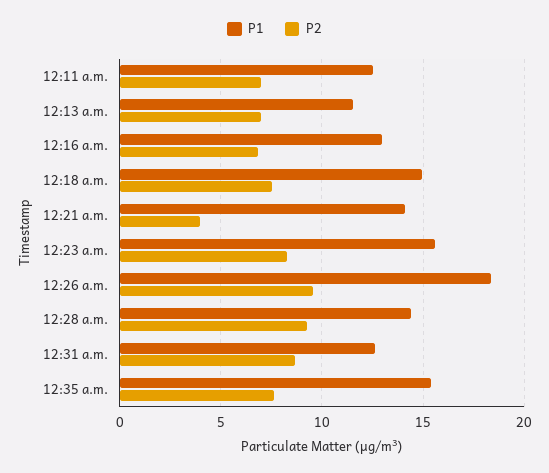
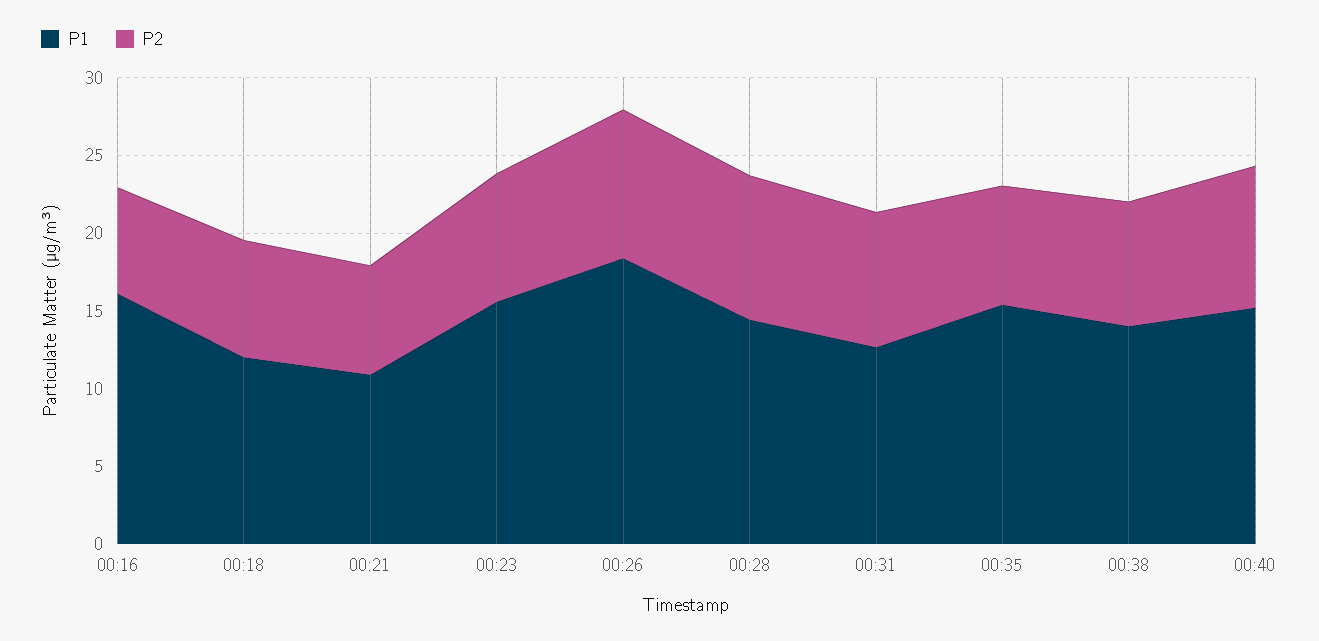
P1, 12:11 a.m.: 12.5 -> none
P2, 12:11 a.m.: 7 -> none
P1, 12:13 a.m.: 11.5 -> none
P2, 12:13 a.m.: 7 -> none
P1, 12:16 a.m.: 13 -> 16
P1, 12:18 a.m.: 15 -> 12
P1, 12:21 a.m.: 14 -> 11
P2, 12:21 a.m.: 4 -> 7
P1, 00:38: none -> 14
P2, 00:38: none -> 8
P1, 00:40: none -> 15
P2, 00:40: none -> 9

